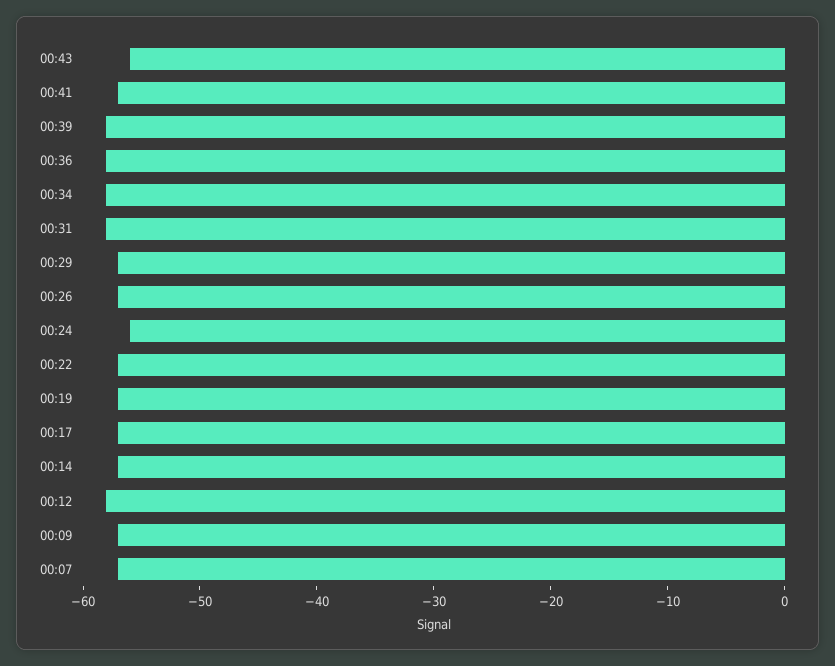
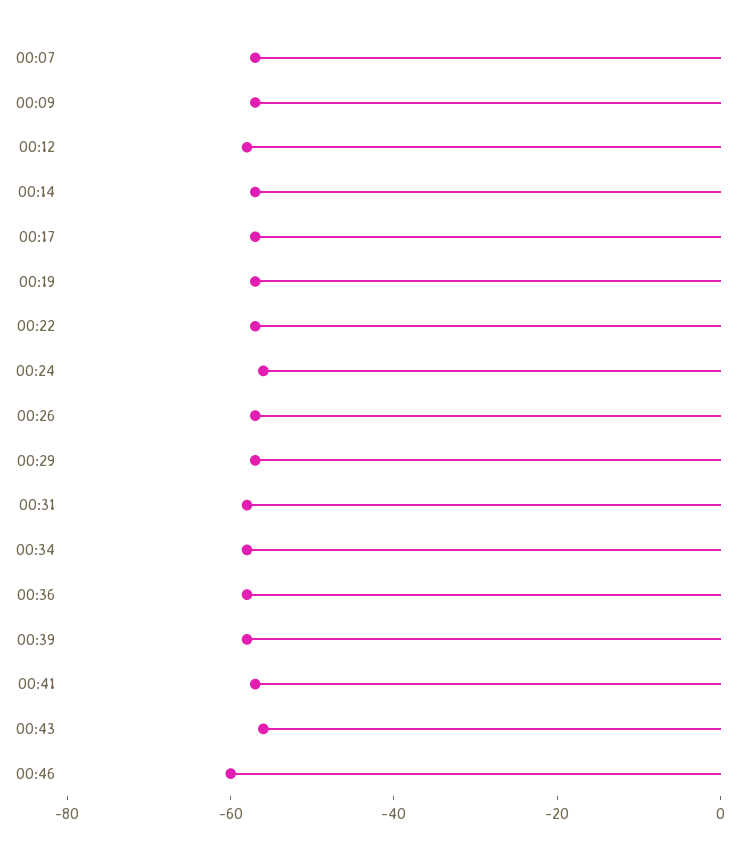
00:46: none -> -60

